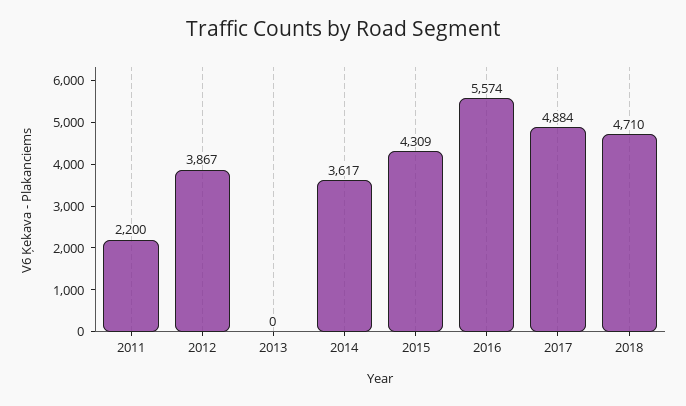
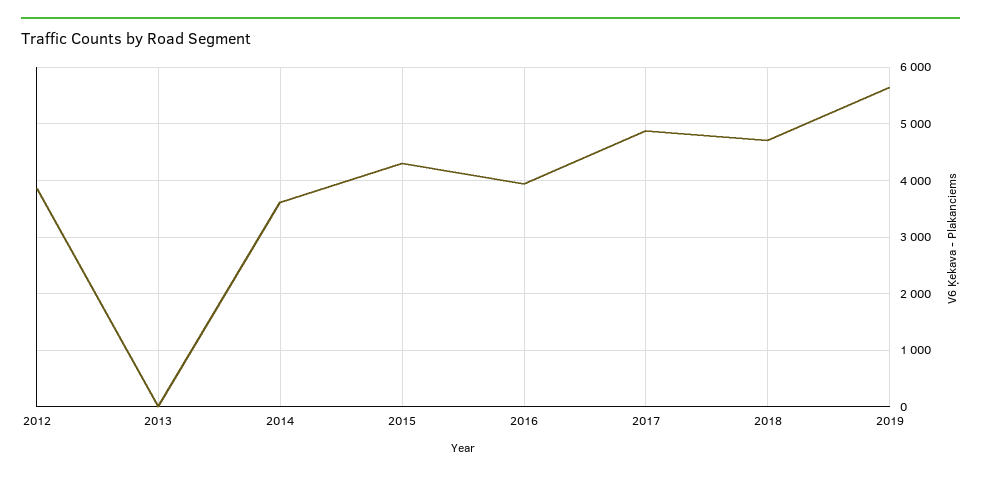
2011: 2200 -> none
2016: 5574 -> 4000
2019: none -> 5600

